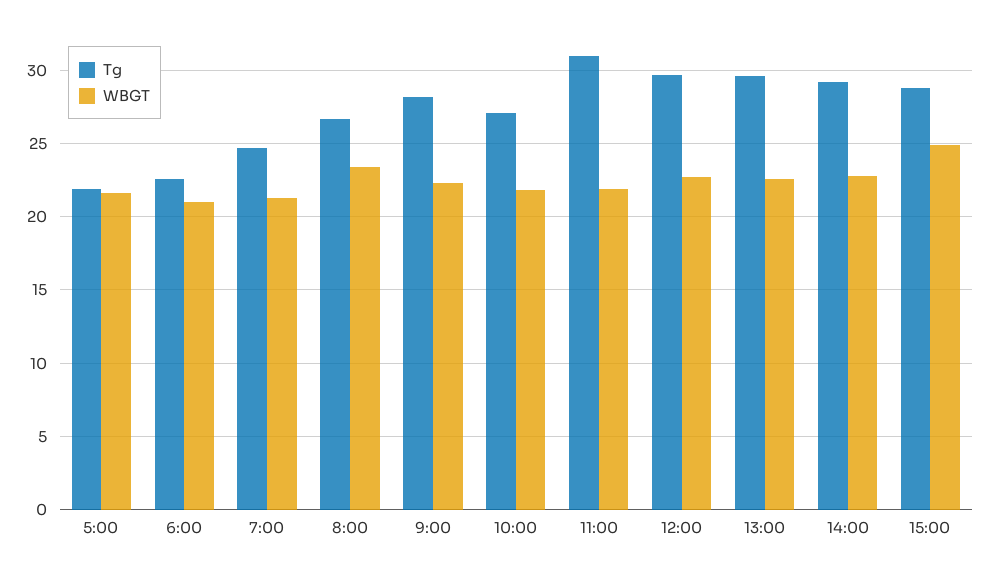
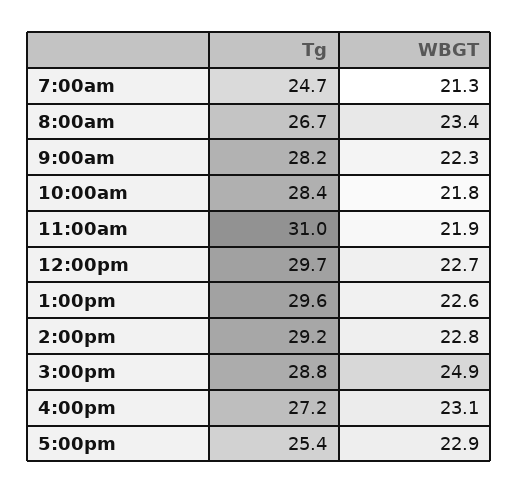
Tg, 5:00: 22 -> none
WBGT, 5:00: 21.5 -> none
Tg, 6:00: 22.5 -> none
WBGT, 6:00: 21 -> none
Tg, 10:00: 27 -> 28.4
Tg, 4:00pm: none -> 27.2
WBGT, 4:00pm: none -> 23.1
Tg, 5:00pm: none -> 25.4
WBGT, 5:00pm: none -> 22.9

